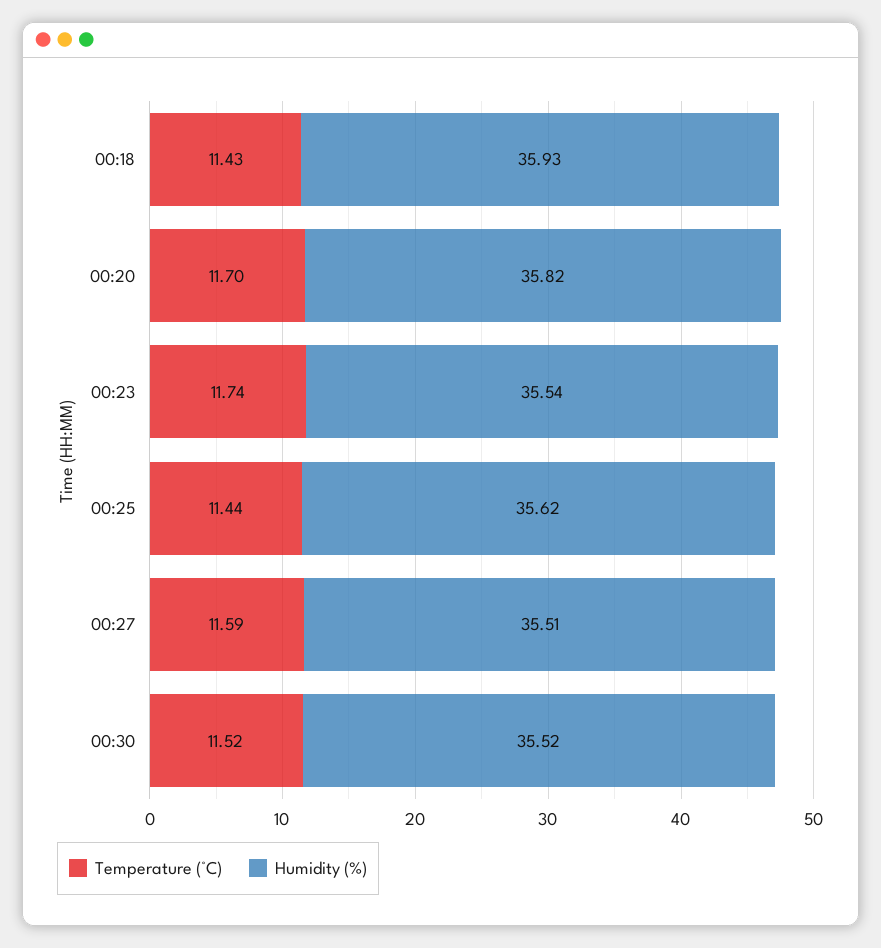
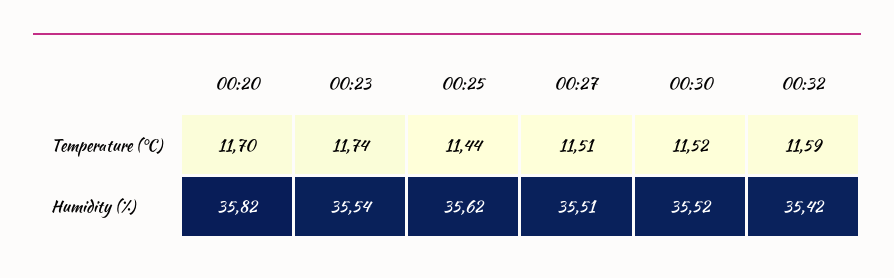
Temperature (°C), 00:18: 11.43 -> none
Humidity (%), 00:18: 35.93 -> none
Temperature (°C), 00:27: 11.59 -> 11.51
Temperature (°C), 00:32: none -> 11.59
Humidity (%), 00:32: none -> 35.42

